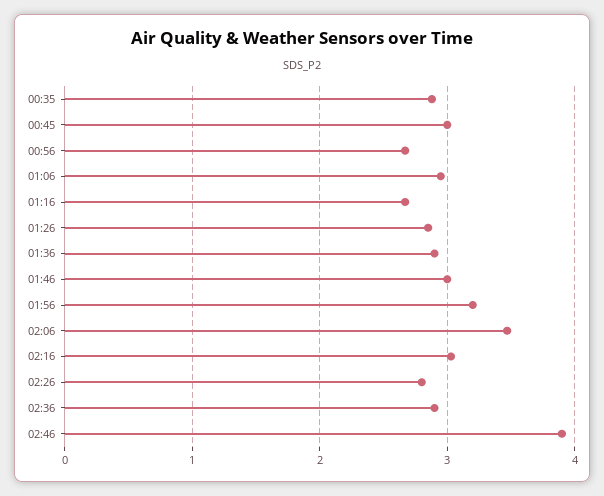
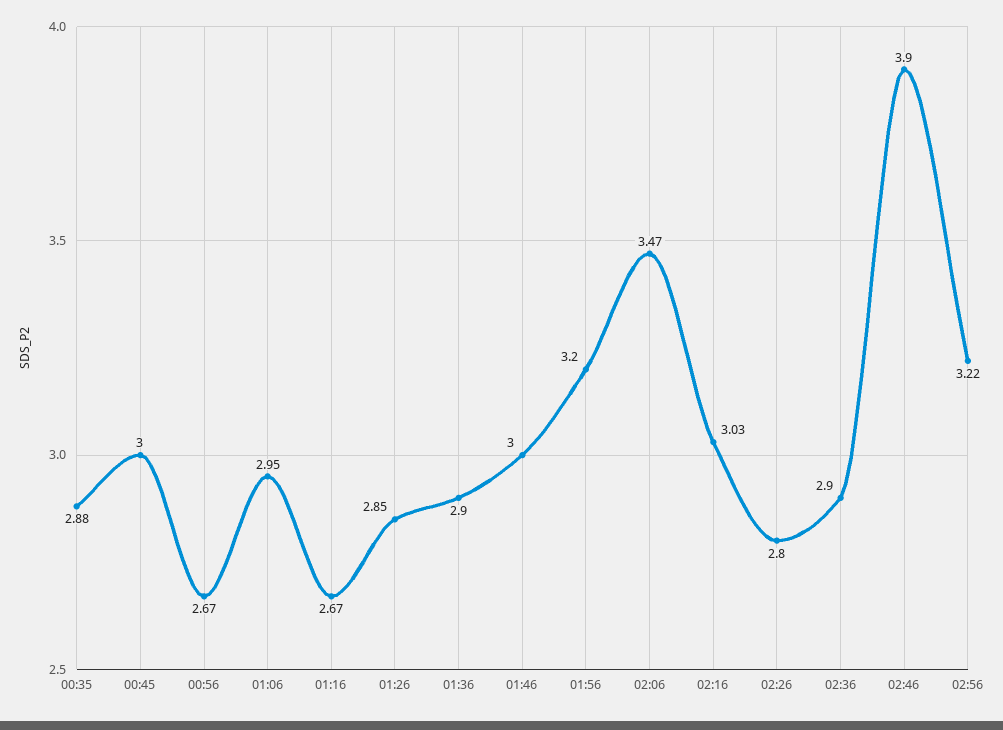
02:56: none -> 3.22

